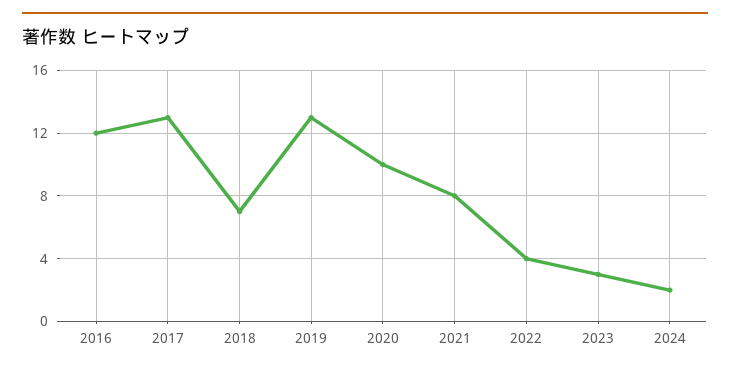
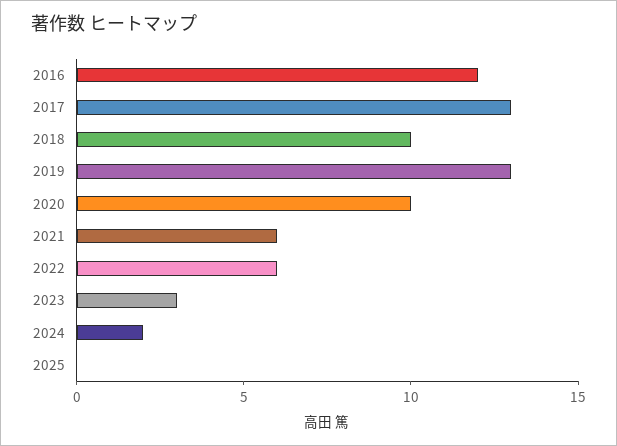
2018: 7 -> 10
2021: 8 -> 6
2022: 4 -> 6
2025: none -> 0

